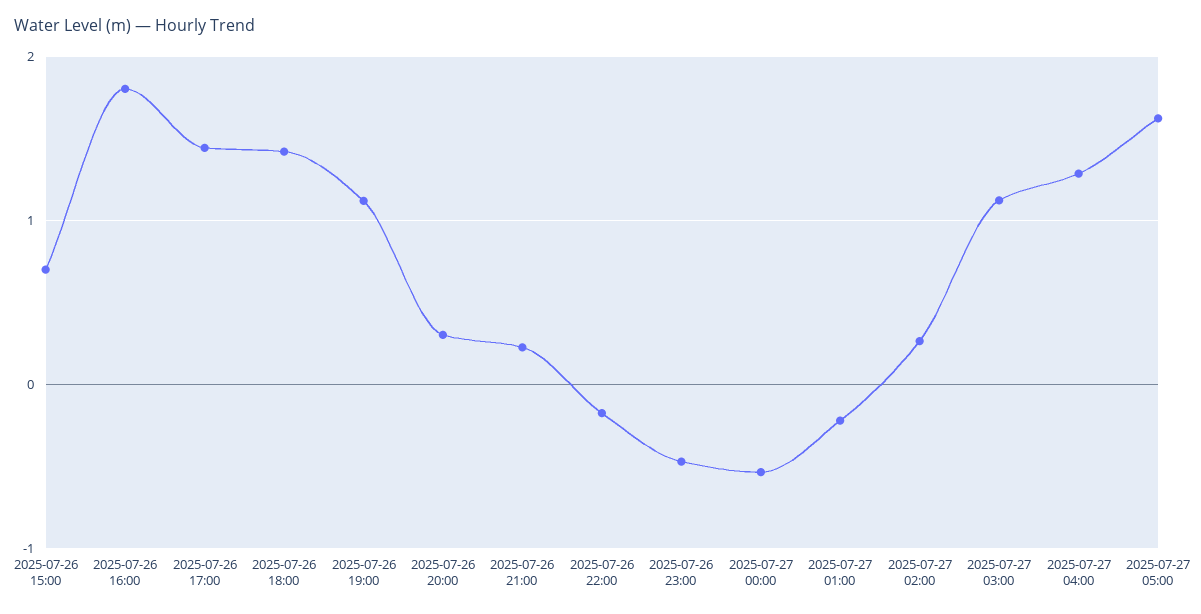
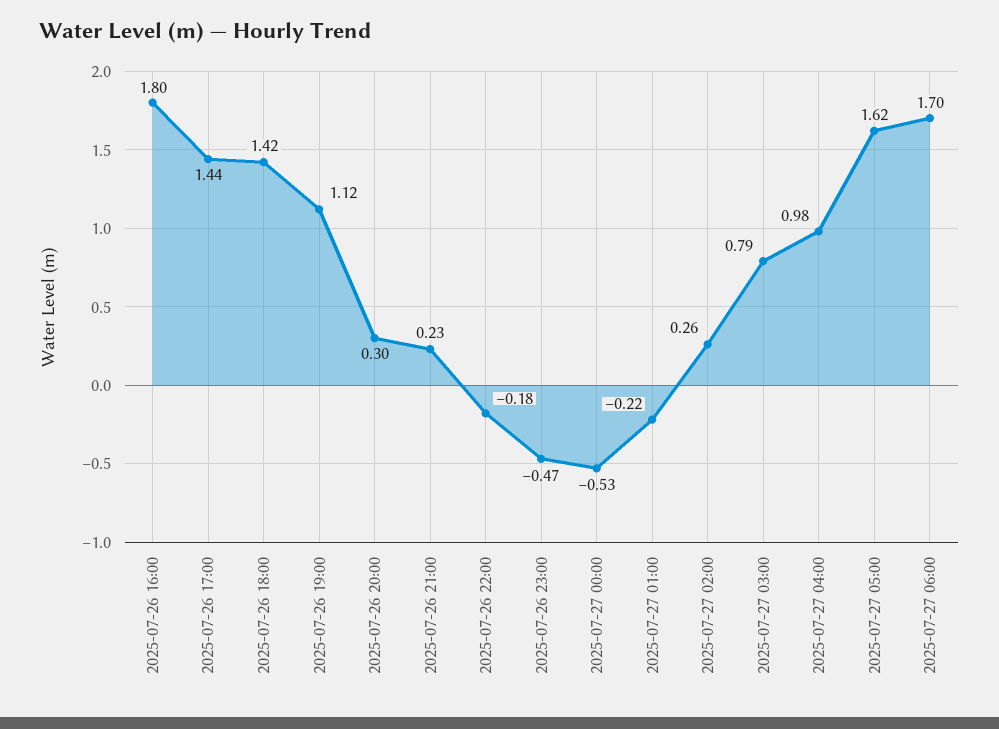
2025-07-26 15:00: 0.7 -> none
2025-07-27 03:00: 1.1 -> 0.79
2025-07-27 04:00: 1.3 -> 0.98
2025-07-27 06:00: none -> 1.7

